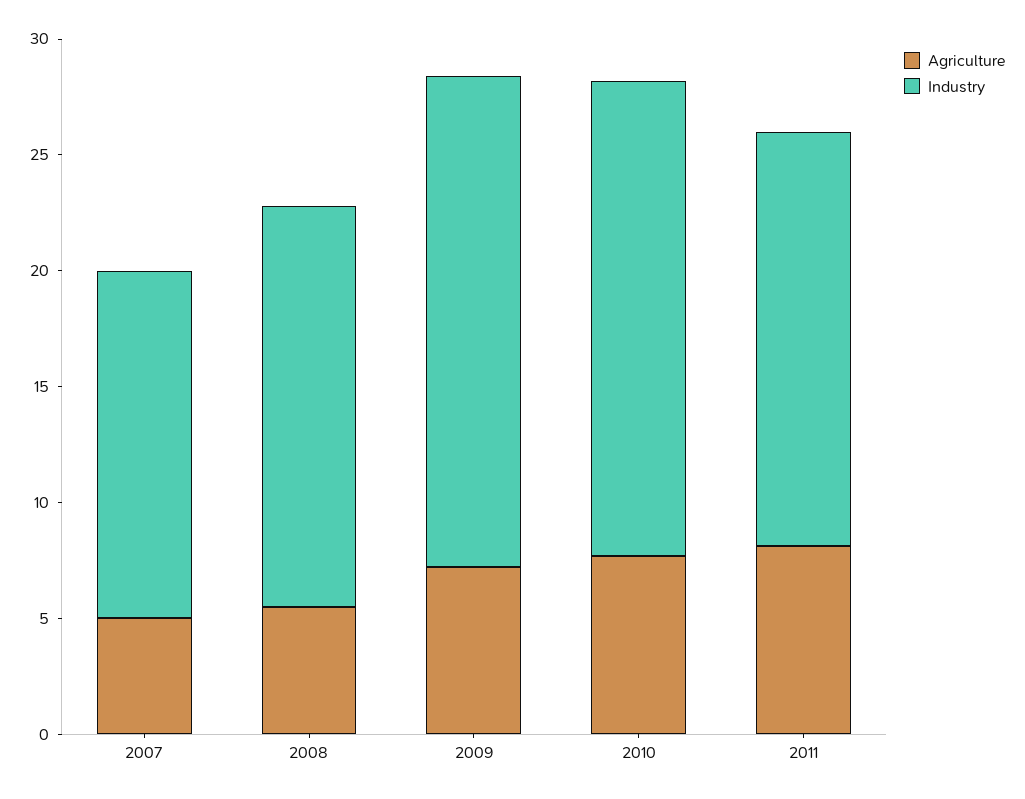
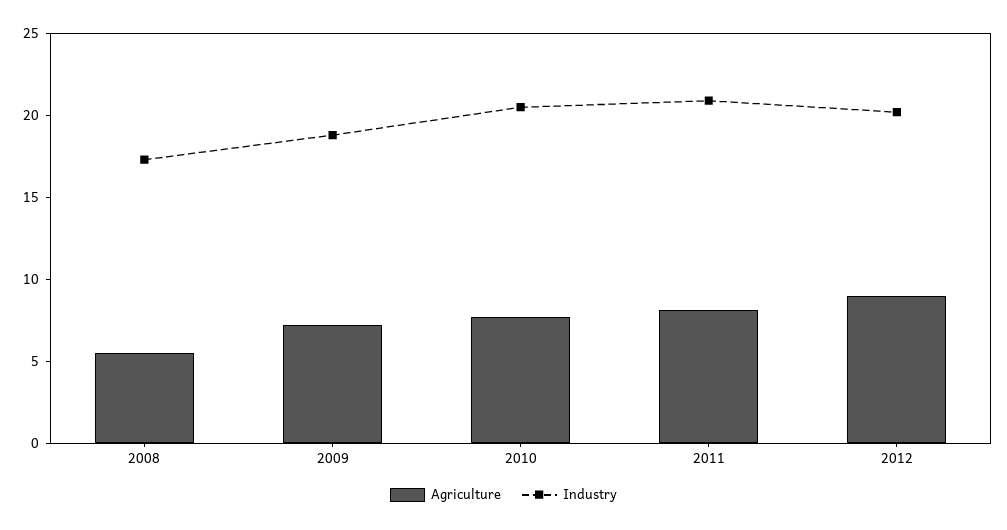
Agriculture, 2007: 5 -> none
Industry, 2007: 15 -> none
Industry, 2009: 21 -> 19
Industry, 2011: 18 -> 21
Agriculture, 2012: none -> 9
Industry, 2012: none -> 20

